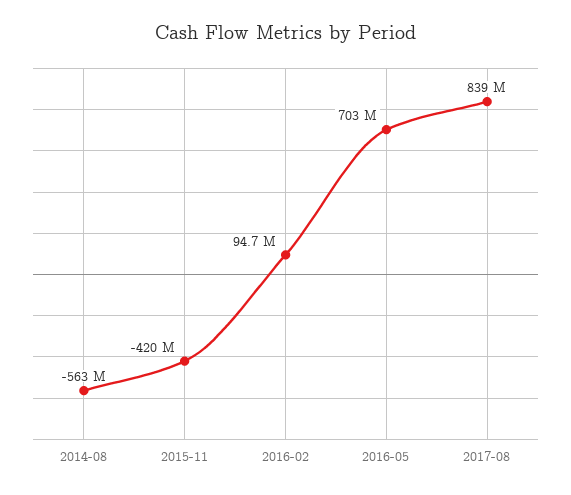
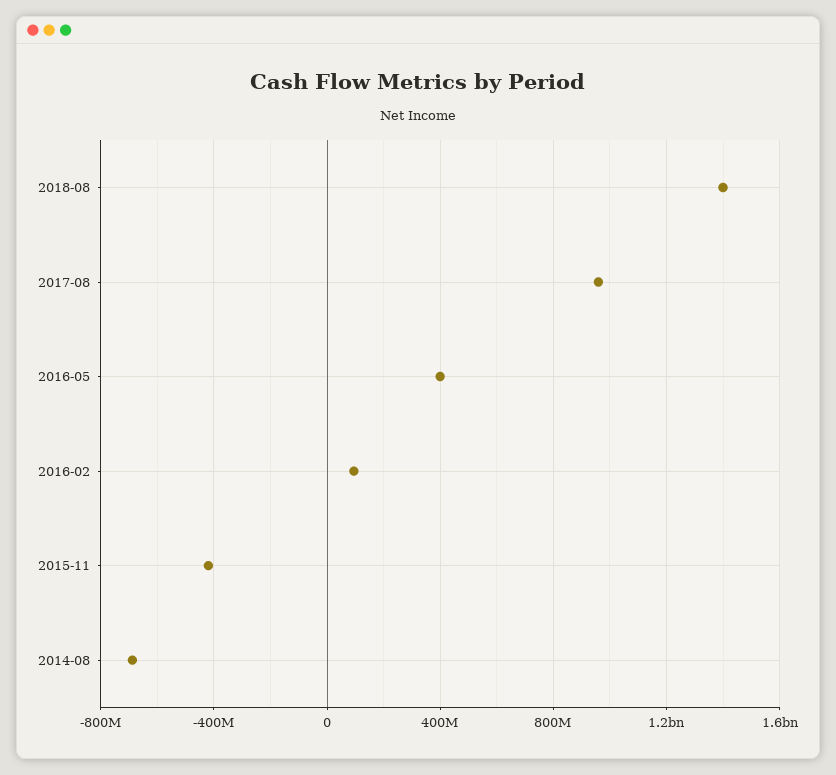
2014-08: -563000000 -> -700000000
2016-05: 703000000 -> 400000000
2017-08: 839000000 -> 950000000
2018-08: none -> 1400000000

